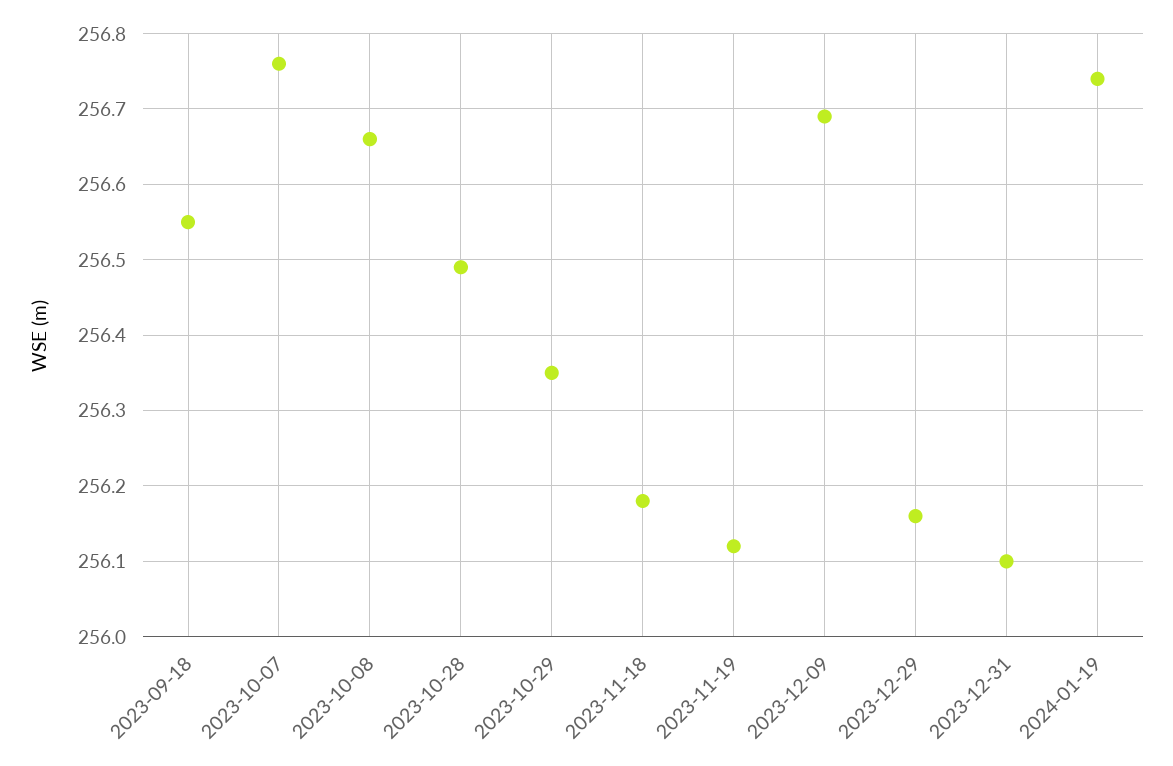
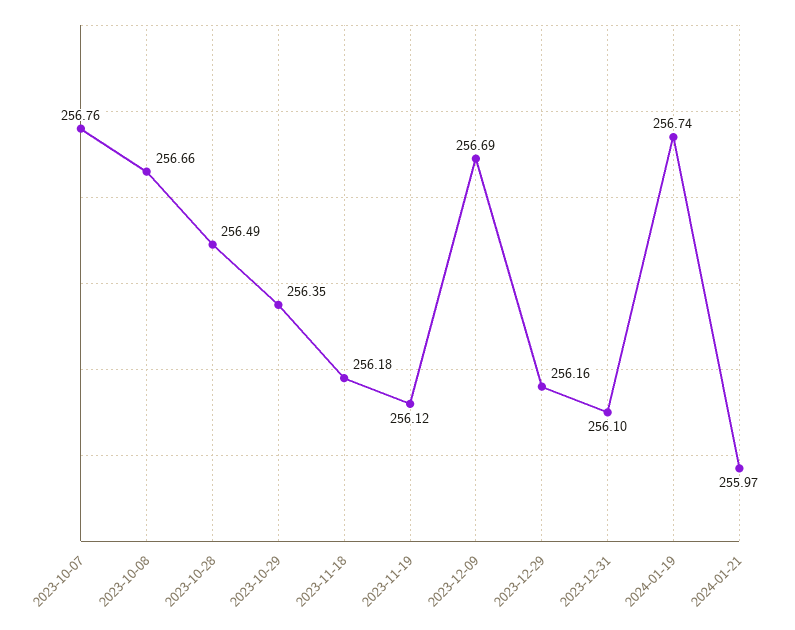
2023-09-18: 256.55 -> none
2024-01-21: none -> 255.97

